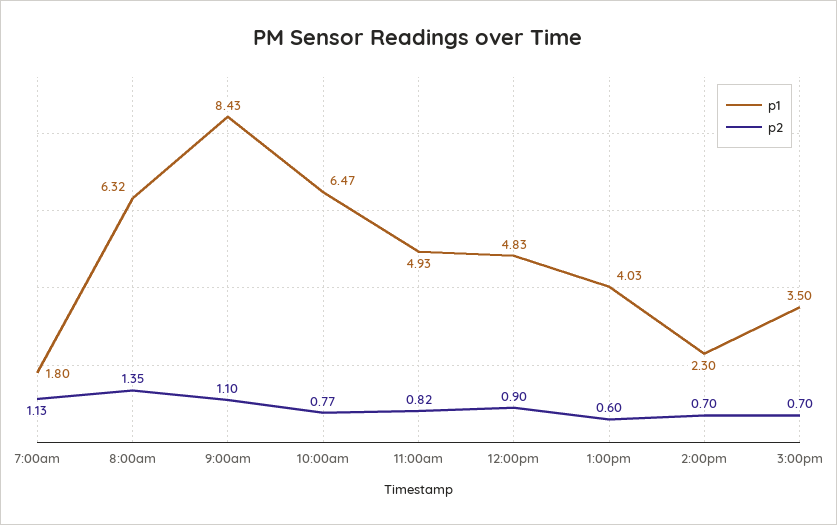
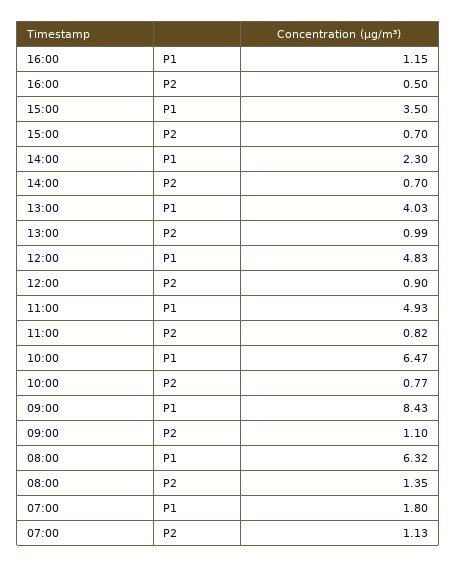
p2, 1:00pm: 0.6 -> 0.99
p1, 16:00: none -> 1.15
p2, 16:00: none -> 0.5

